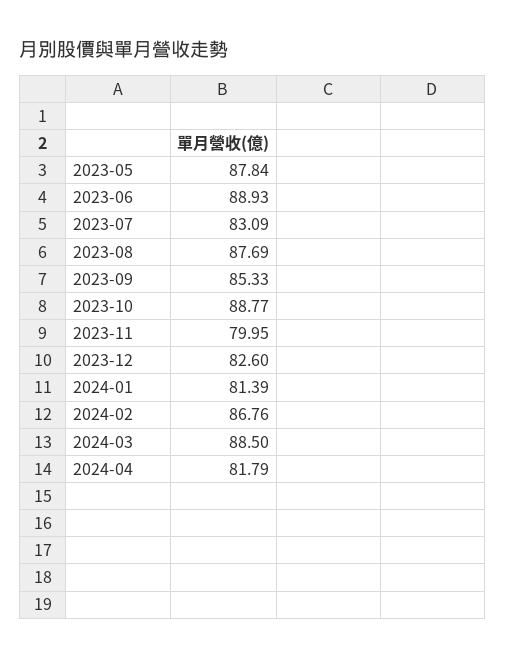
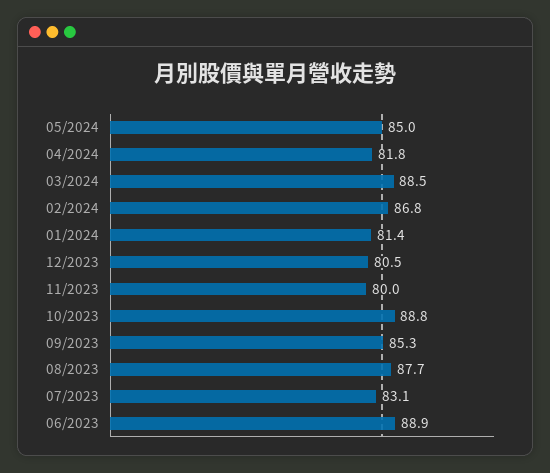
2023-05: 87.84 -> none
2023-12: 82.6 -> 80.5
05/2024: none -> 85

